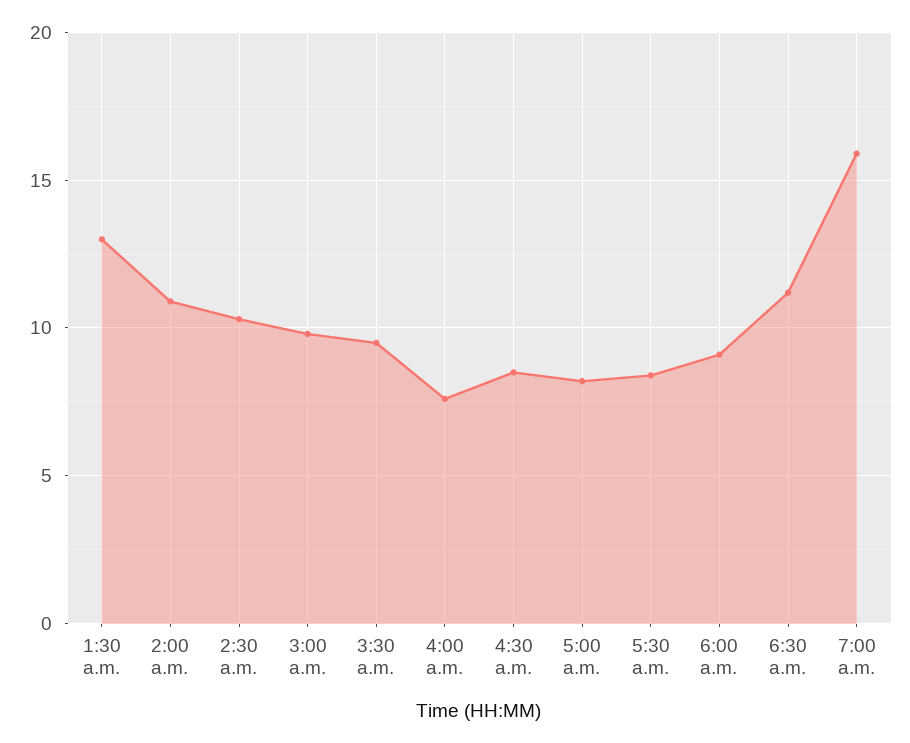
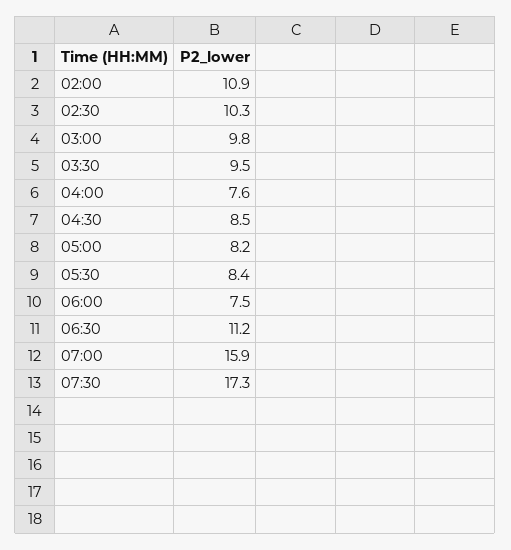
1:30 a.m.: 13 -> none
6:00 a.m.: 9 -> 7.5
07:30: none -> 17.3

